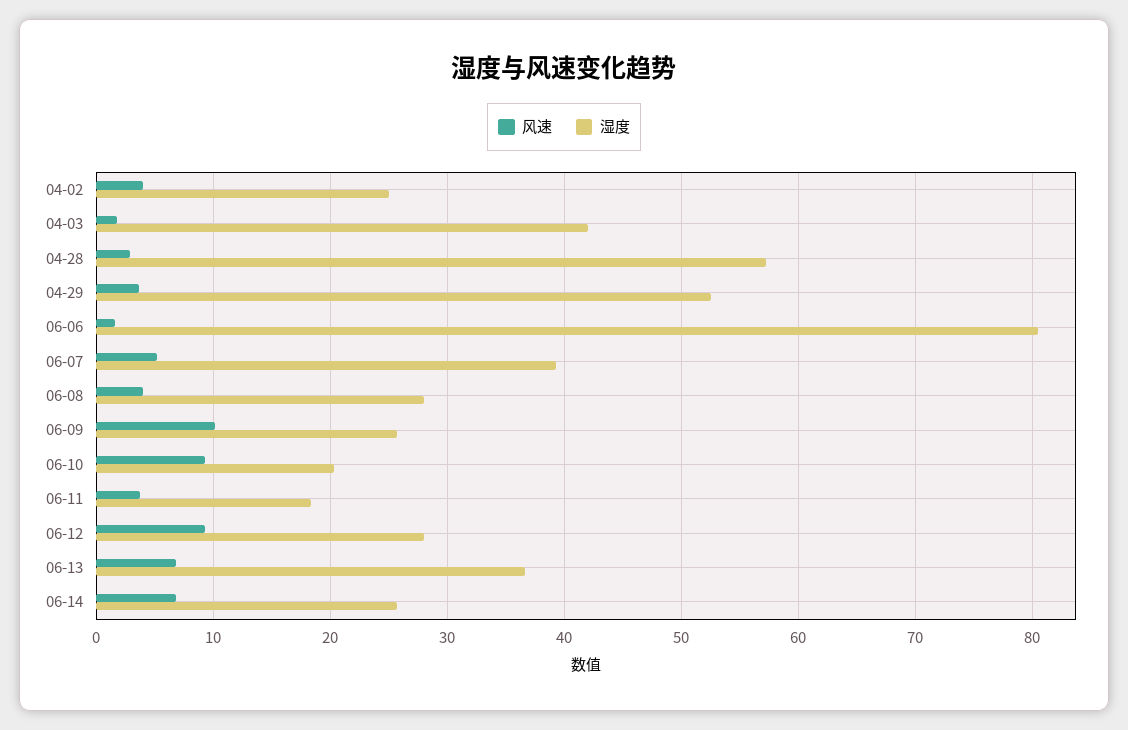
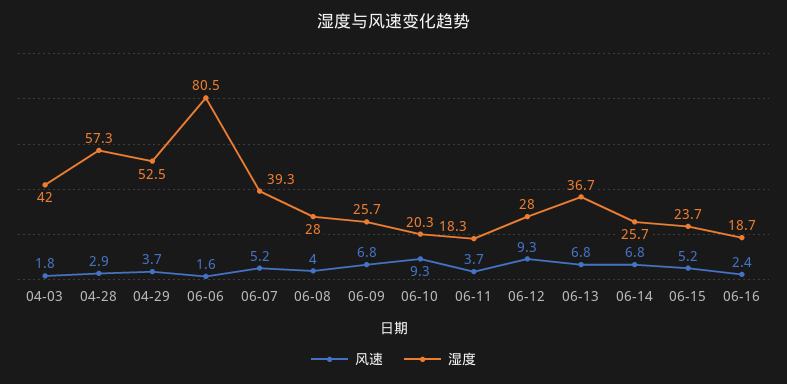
风速, 04-02: 4 -> none
湿度, 04-02: 25 -> none
风速, 06-09: 10 -> 6.8
风速, 06-15: none -> 5.2
湿度, 06-15: none -> 23.7
风速, 06-16: none -> 2.4
湿度, 06-16: none -> 18.7

